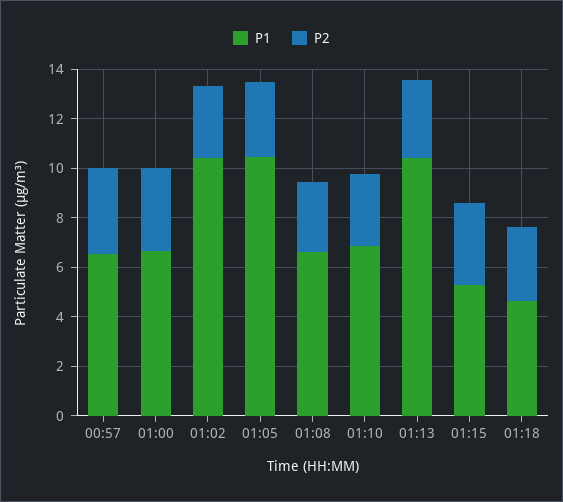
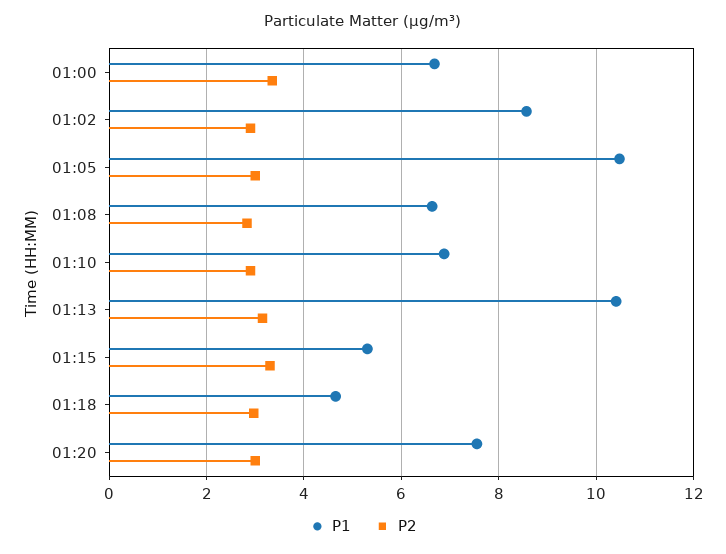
P1, 00:57: 6.5 -> none
P2, 00:57: 3.5 -> none
P1, 01:02: 10.5 -> 8.6
P1, 01:20: none -> 7.6
P2, 01:20: none -> 3

